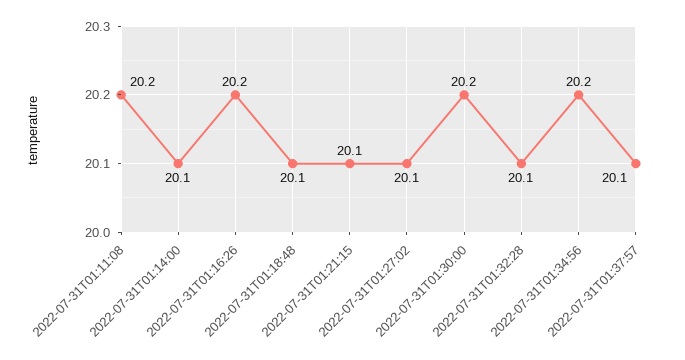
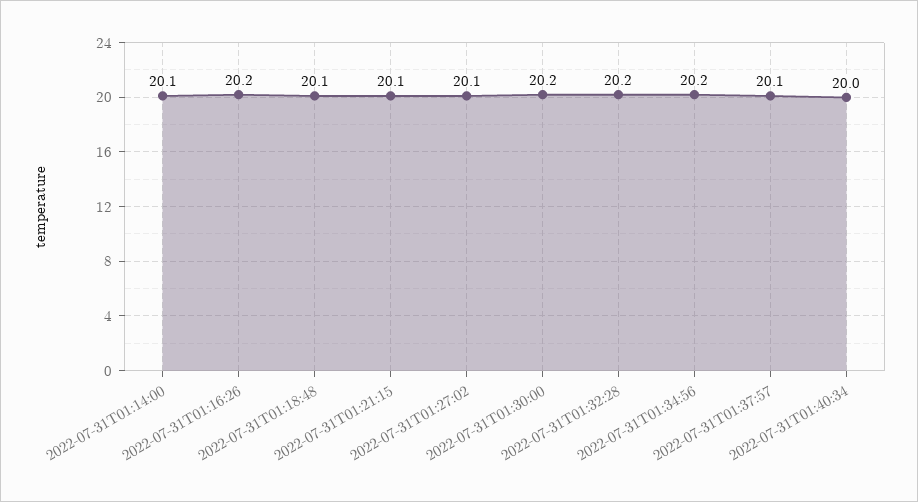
2022-07-31T01:11:08: 20.2 -> none
2022-07-31T01:32:28: 20.1 -> 20.2
2022-07-31T01:40:34: none -> 20

